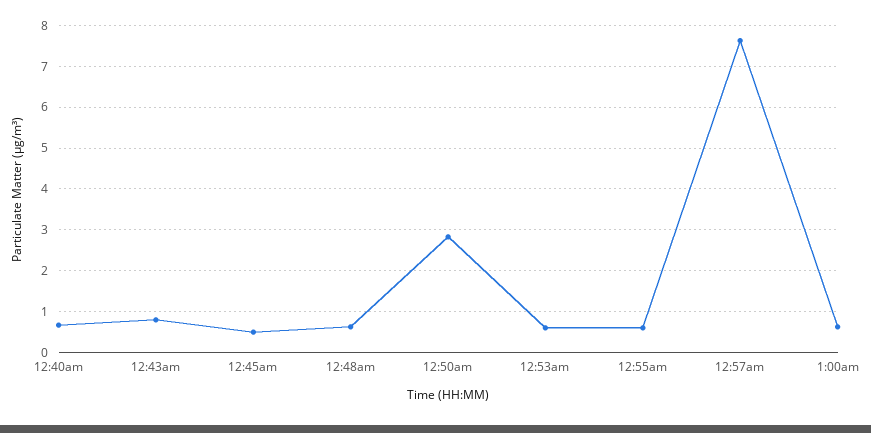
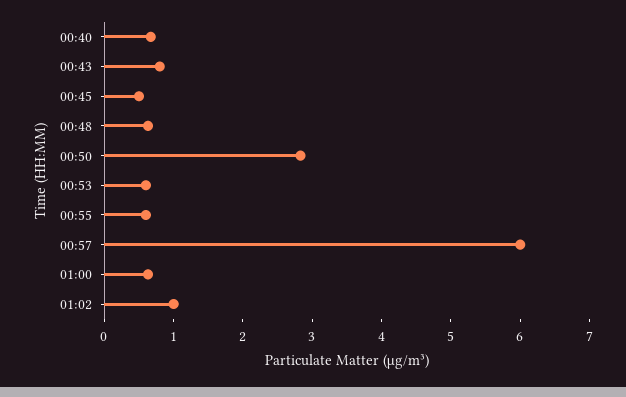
12:57am: 7.6 -> 6
01:02: none -> 1

